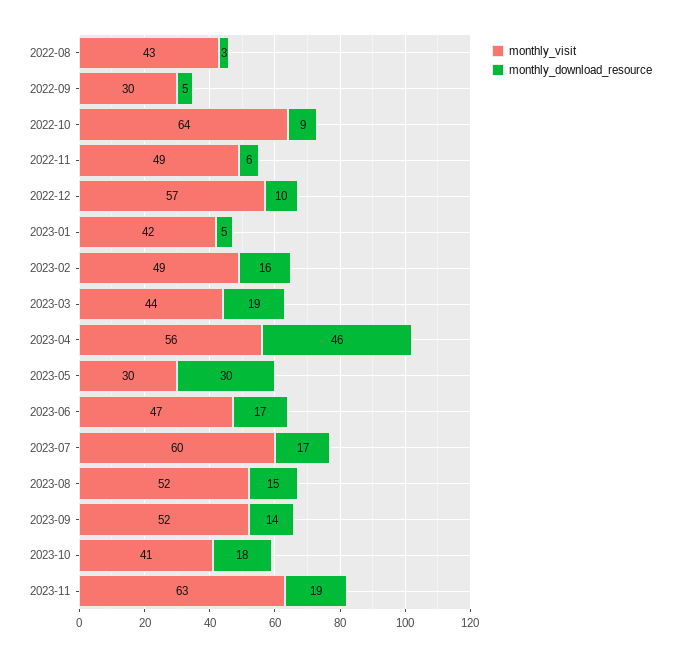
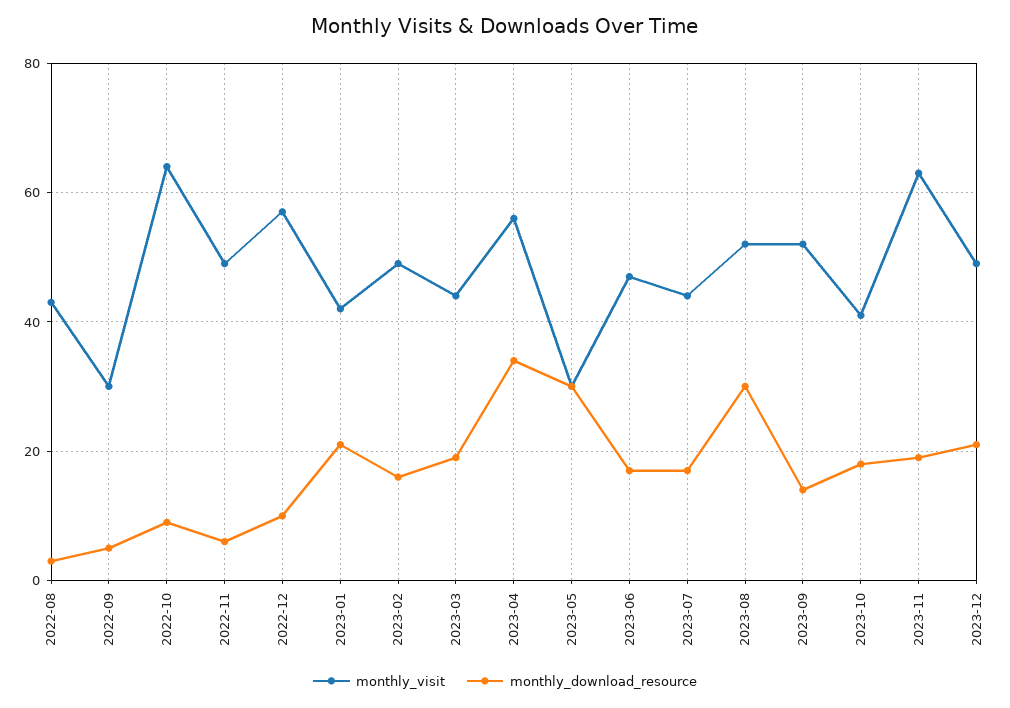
monthly_download_resource, 2023-01: 5 -> 20
monthly_download_resource, 2023-04: 46 -> 35
monthly_visit, 2023-07: 60 -> 45
monthly_download_resource, 2023-08: 15 -> 30
monthly_visit, 2023-12: none -> 50
monthly_download_resource, 2023-12: none -> 20

